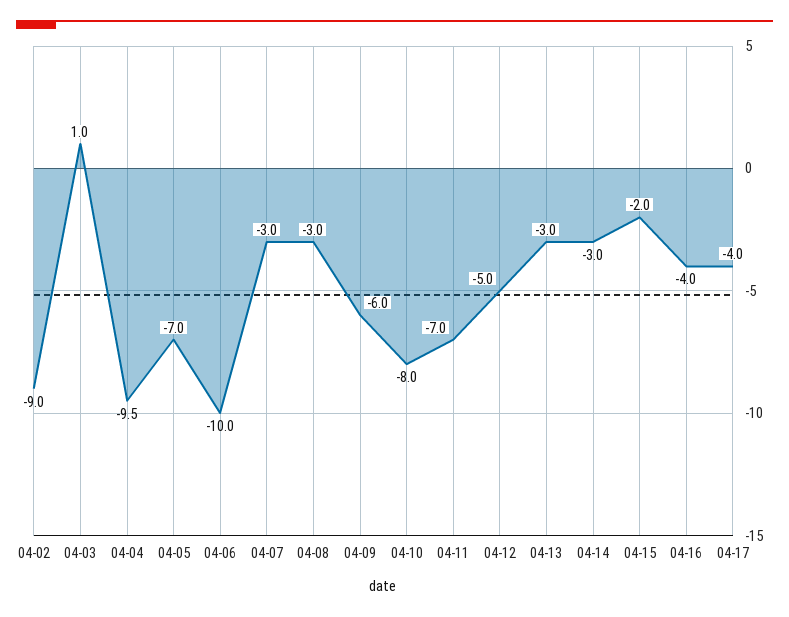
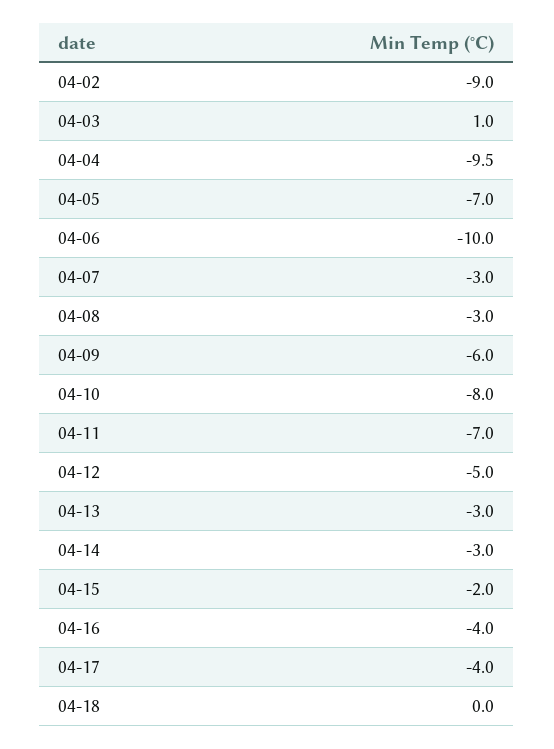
04-18: none -> 0

